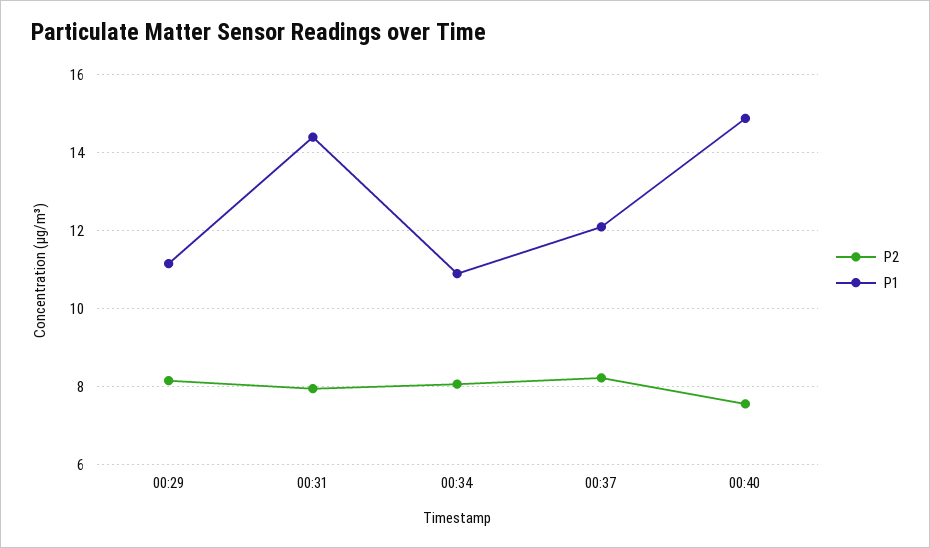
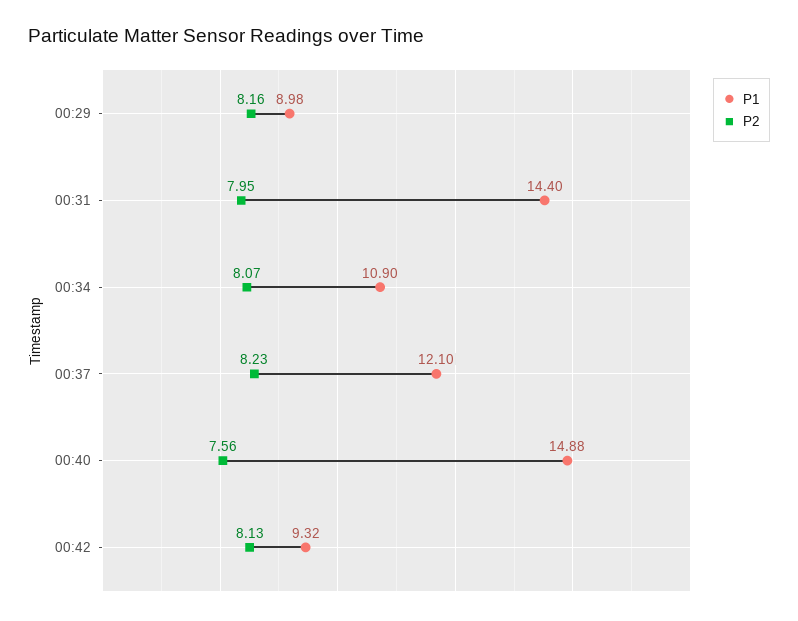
P1, 00:29: 11.2 -> 8.98
P1, 00:42: none -> 9.32
P2, 00:42: none -> 8.13

